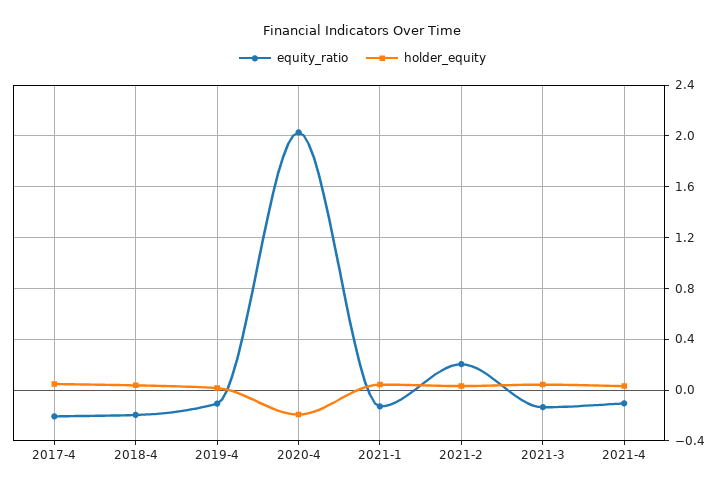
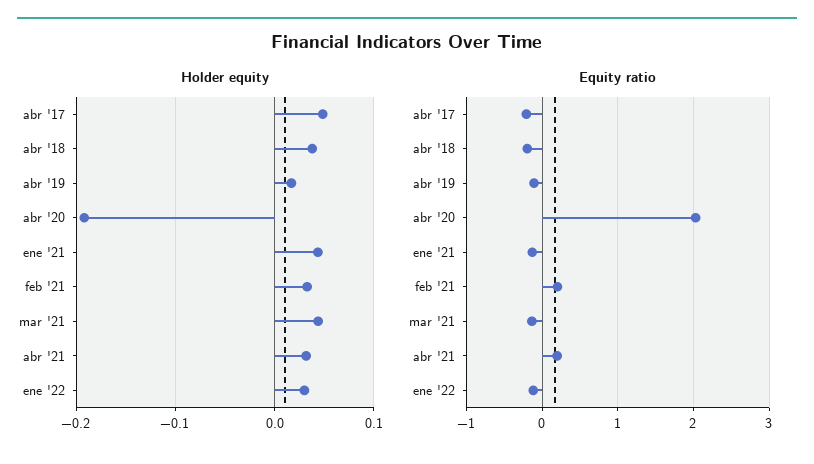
equity_ratio, 2021-4: -0.1 -> 0.2
holder_equity, ene '22: none -> 0.03
equity_ratio, ene '22: none -> -0.1

